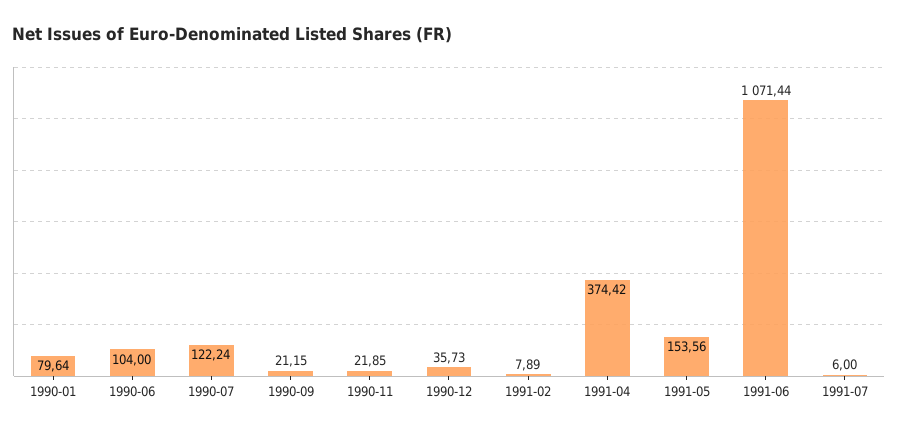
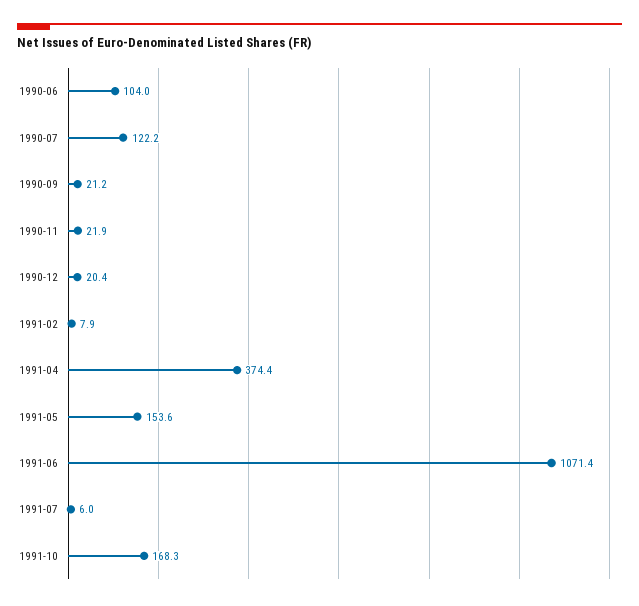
1990-01: 79.64 -> none
1990-12: 35.73 -> 20.4
1991-10: none -> 168.3

